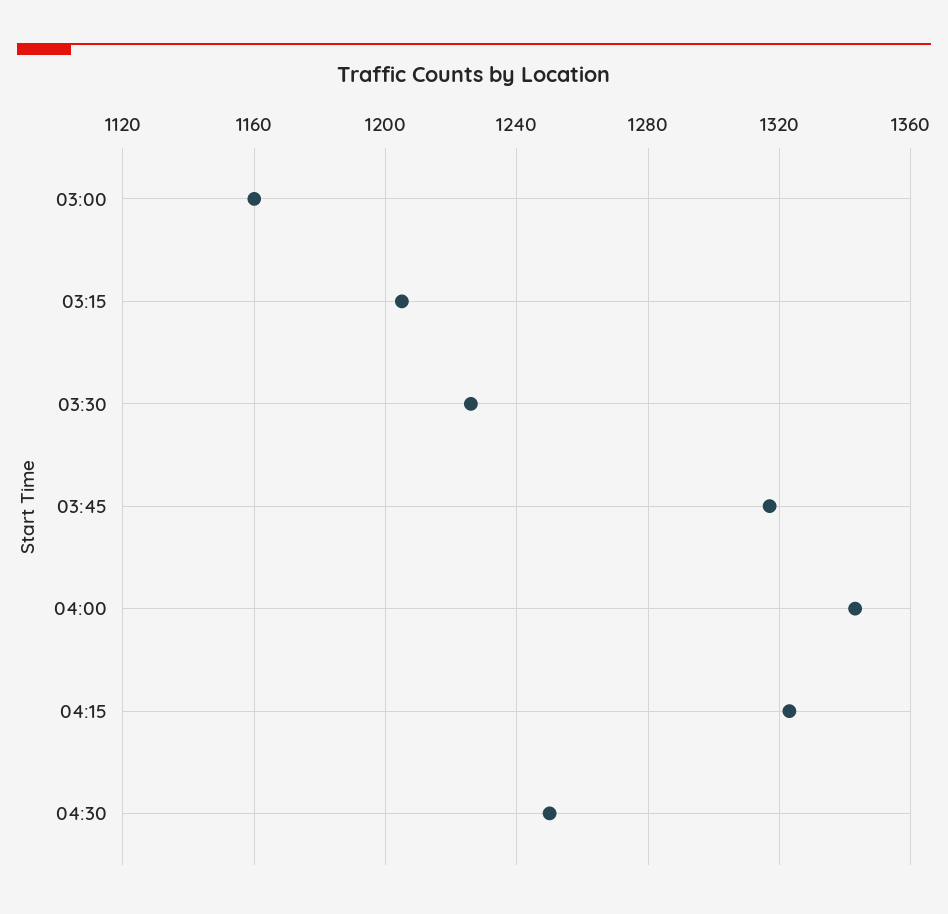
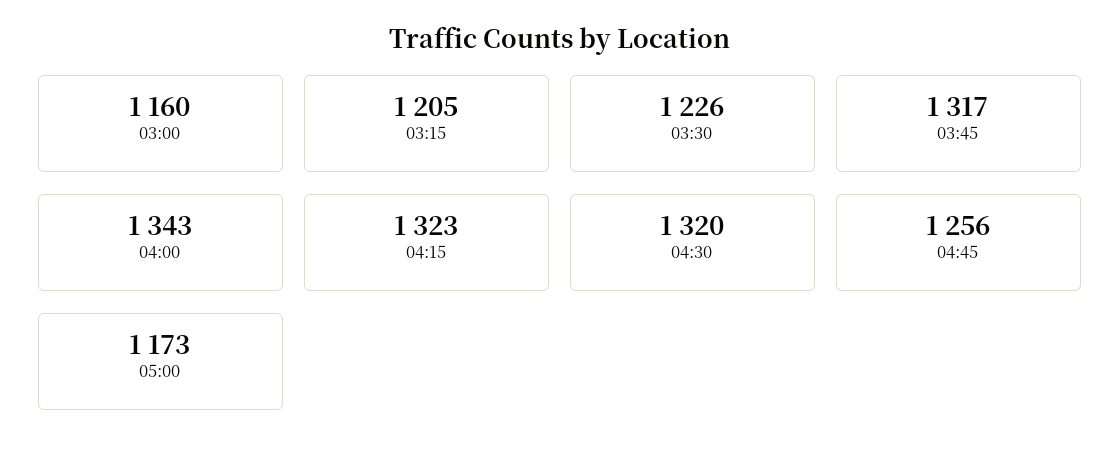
04:30: 1250 -> 1320
04:45: none -> 1256
05:00: none -> 1173

